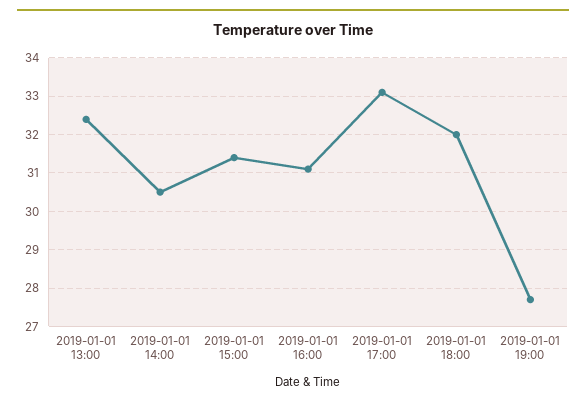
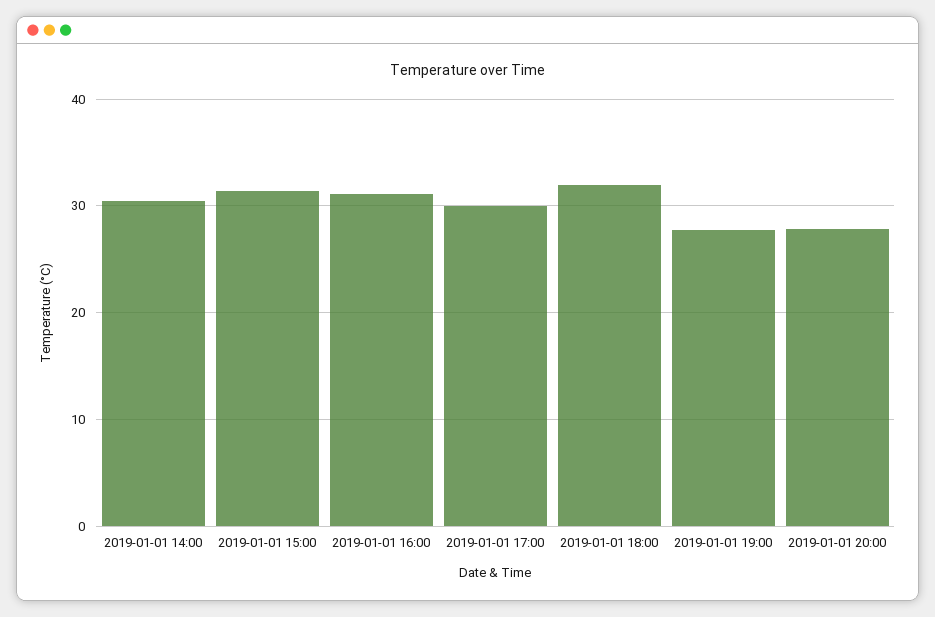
2019-01-01 13:00: 32.5 -> none
2019-01-01 17:00: 33 -> 30
2019-01-01 20:00: none -> 28

